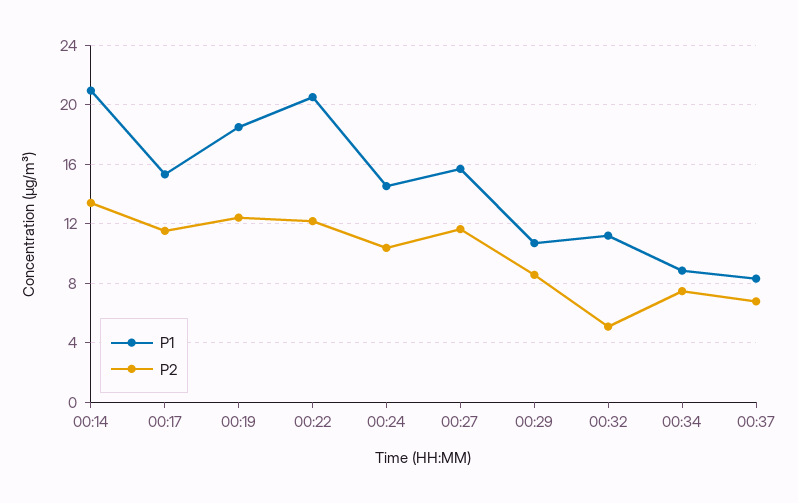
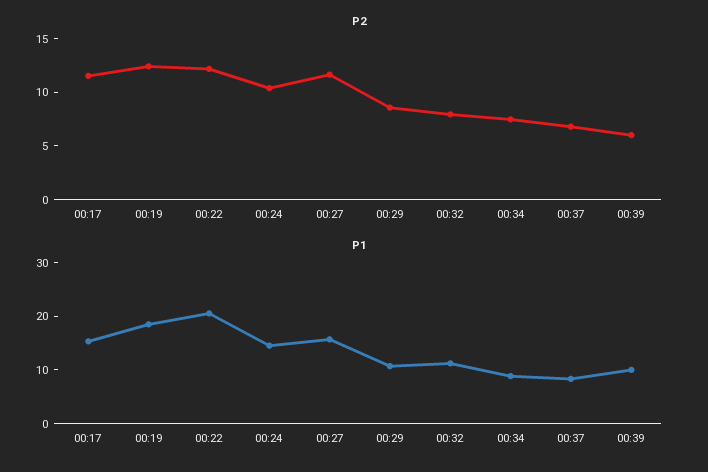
P1, 00:14: 21 -> none
P2, 00:14: 13.5 -> none
P2, 00:32: 5 -> 8
P2, 00:39: none -> 6
P1, 00:39: none -> 10

